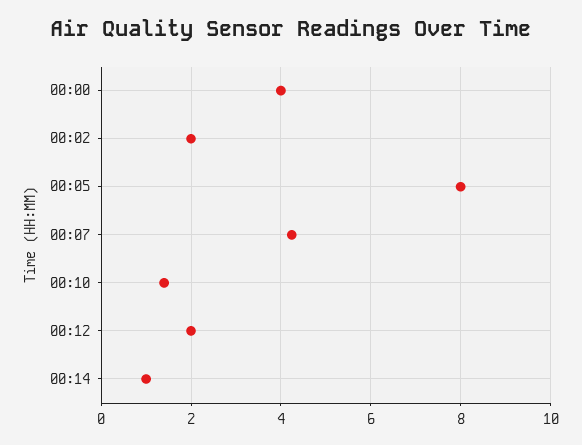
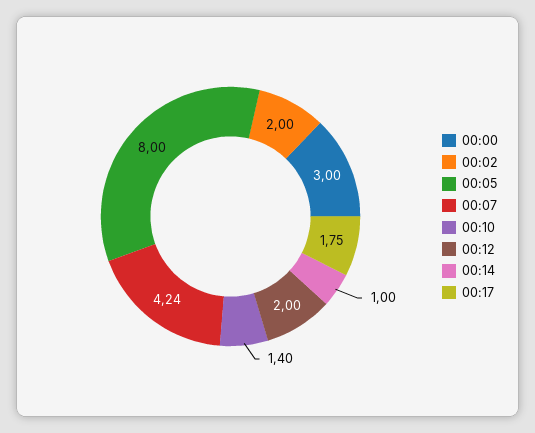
00:00: 4 -> 3
00:17: none -> 1.75

